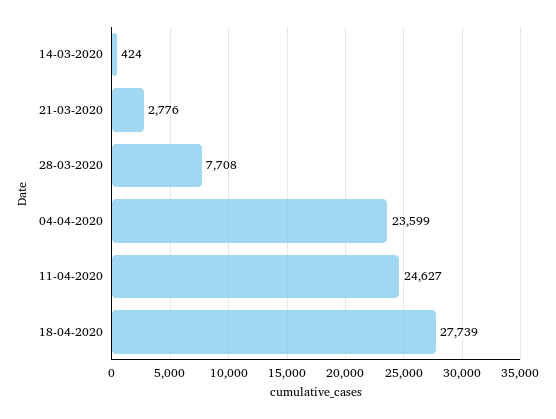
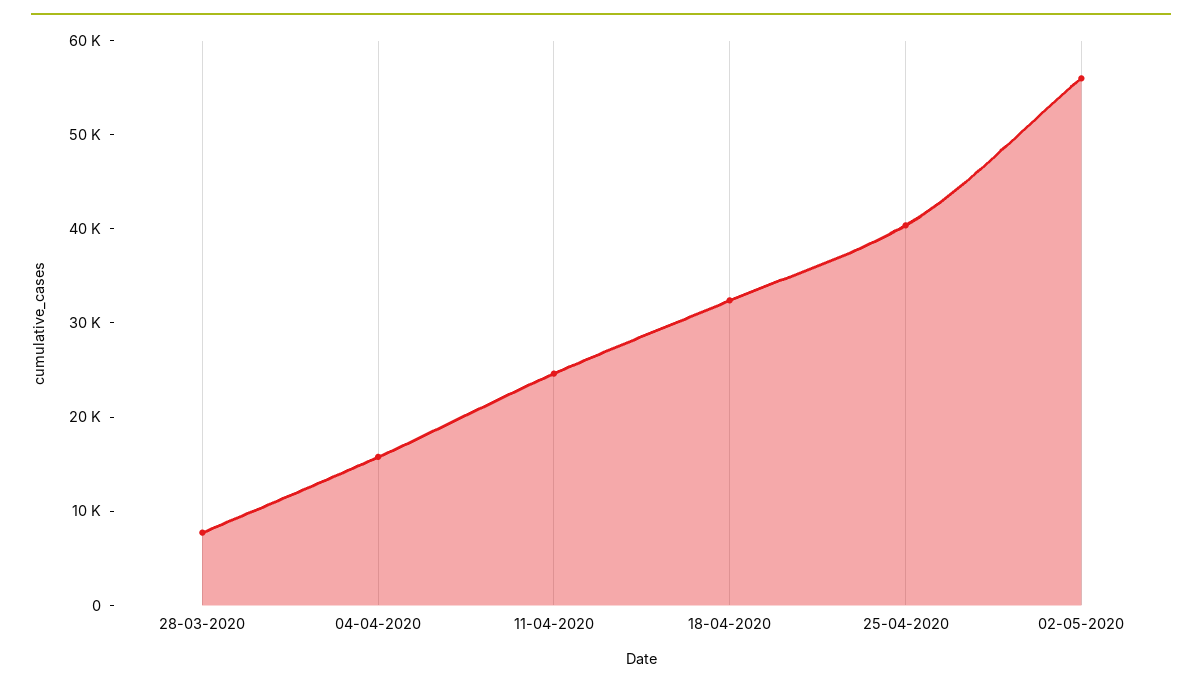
14-03-2020: 424 -> none
21-03-2020: 2776 -> none
04-04-2020: 23599 -> 16000
18-04-2020: 27739 -> 32000
25-04-2020: none -> 40000
02-05-2020: none -> 56000

